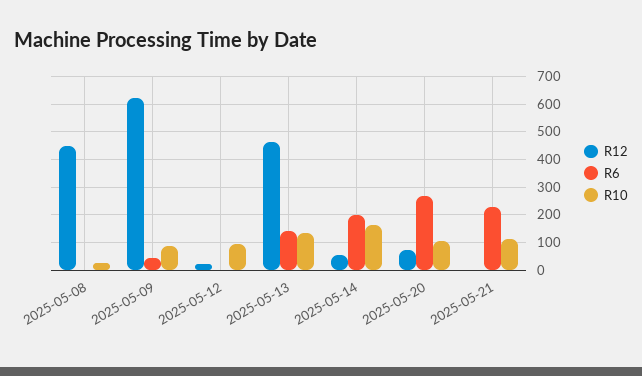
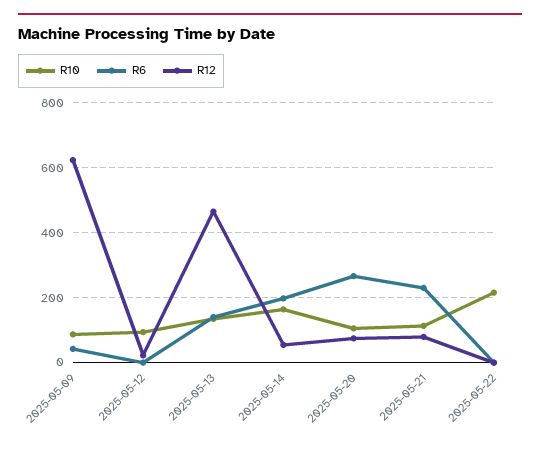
R12, 2025-05-08: 450 -> none
R6, 2025-05-08: 0 -> none
R10, 2025-05-08: 25 -> none
R12, 2025-05-21: 0 -> 80
R10, 2025-05-22: none -> 220
R6, 2025-05-22: none -> 0
R12, 2025-05-22: none -> 0

